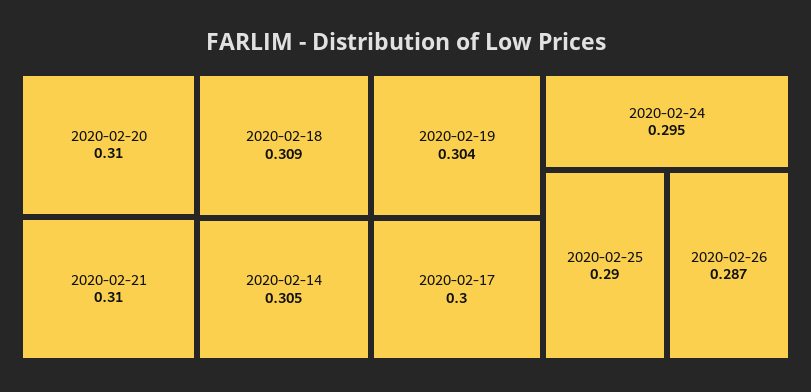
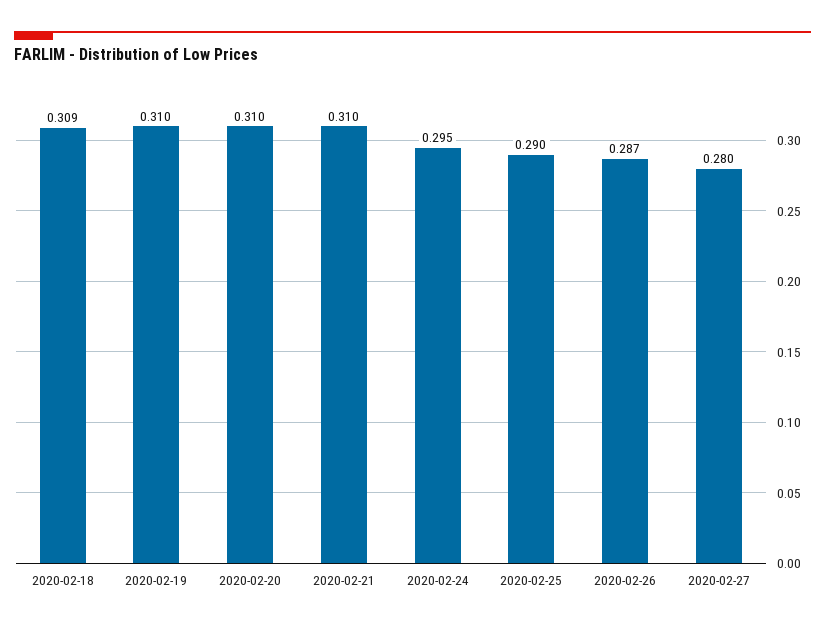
2020-02-14: 0.305 -> none
2020-02-19: 0.304 -> 0.31
2020-02-17: 0.3 -> none
2020-02-27: none -> 0.28

